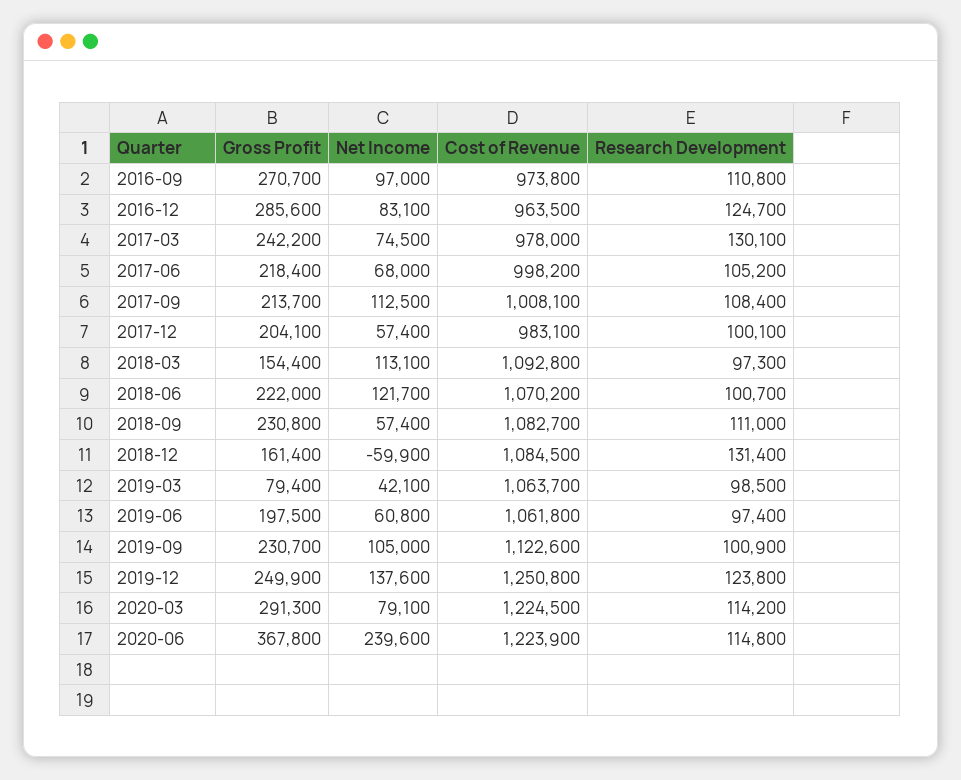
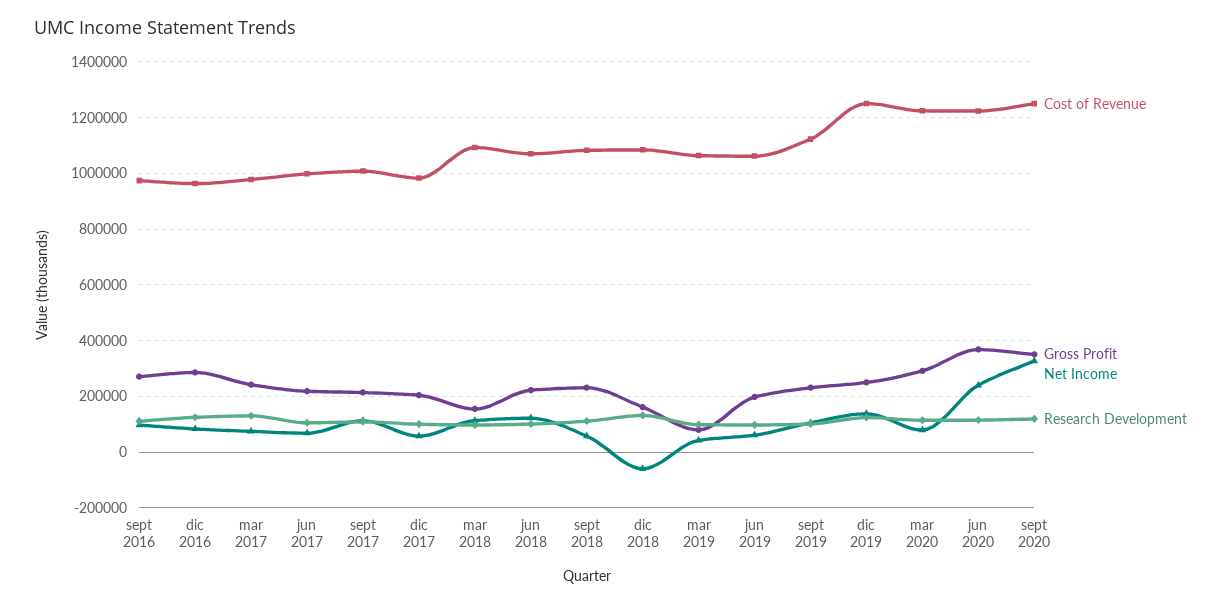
Cost of Revenue, sept 2020: none -> 1250000
Gross Profit, sept 2020: none -> 350000
Net Income, sept 2020: none -> 325000
Research Development, sept 2020: none -> 125000

